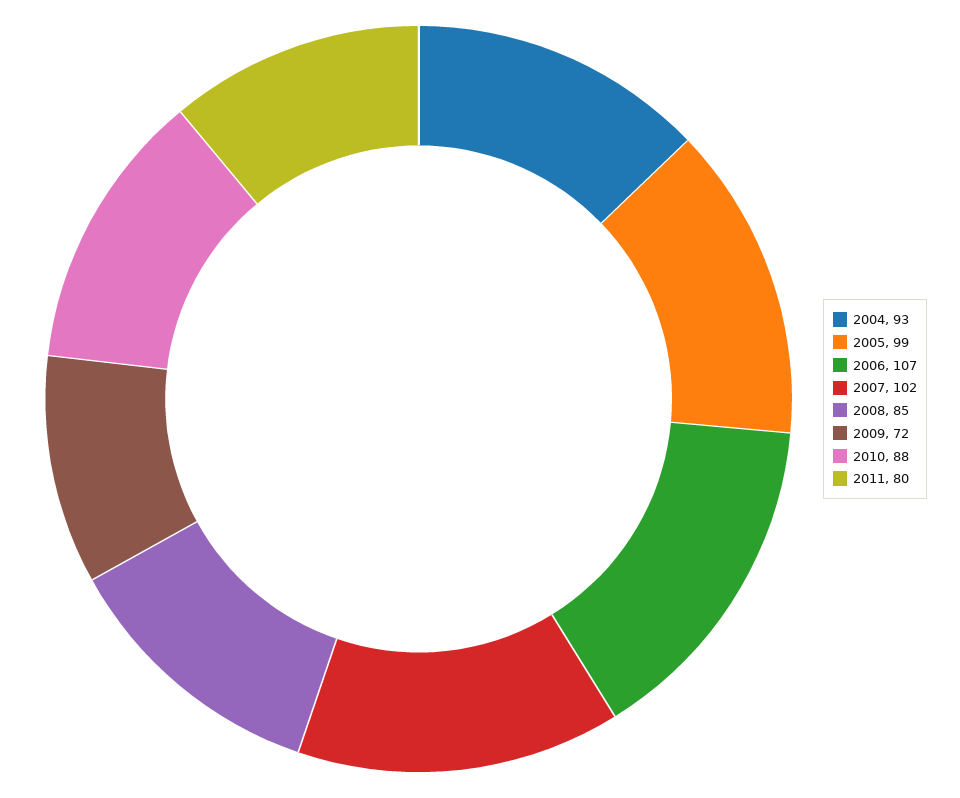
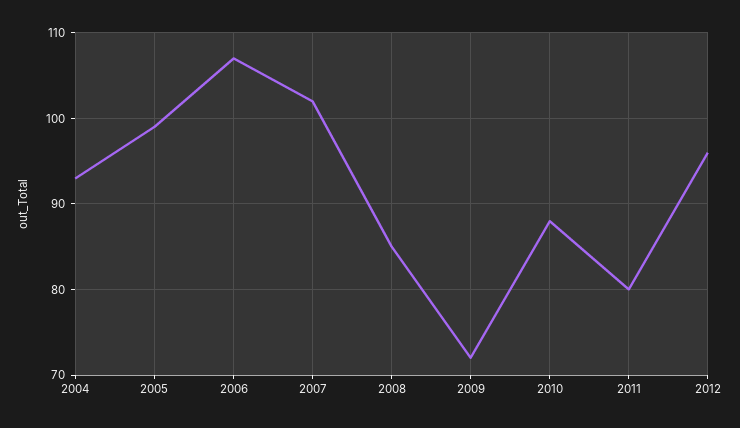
2012: none -> 96

